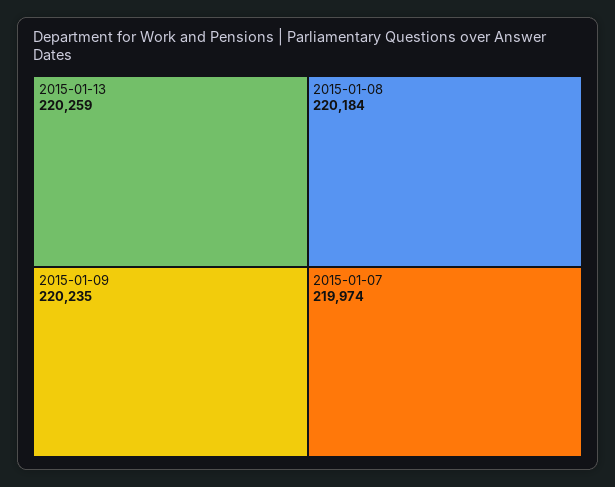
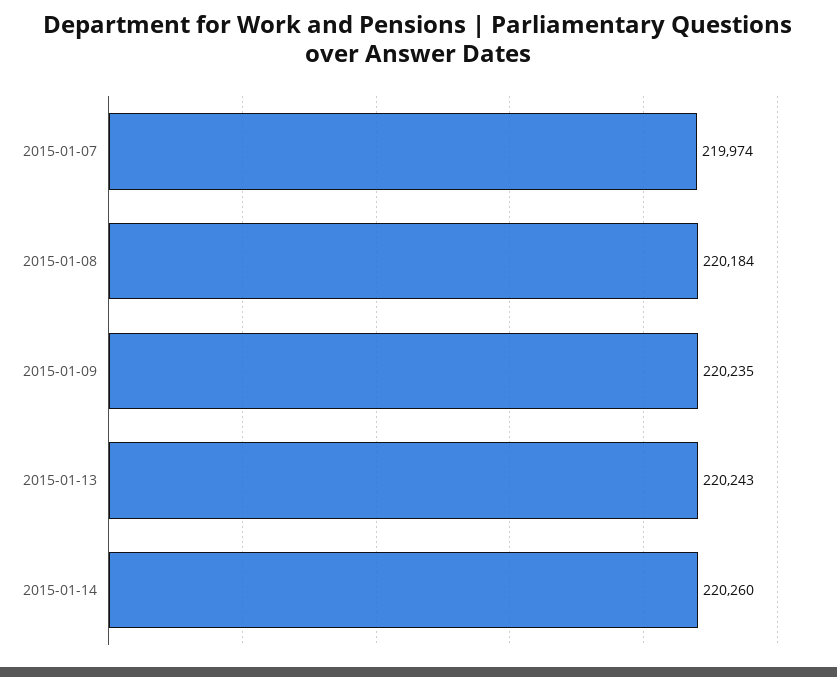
2015-01-13: 220259 -> 220243
2015-01-14: none -> 220260

